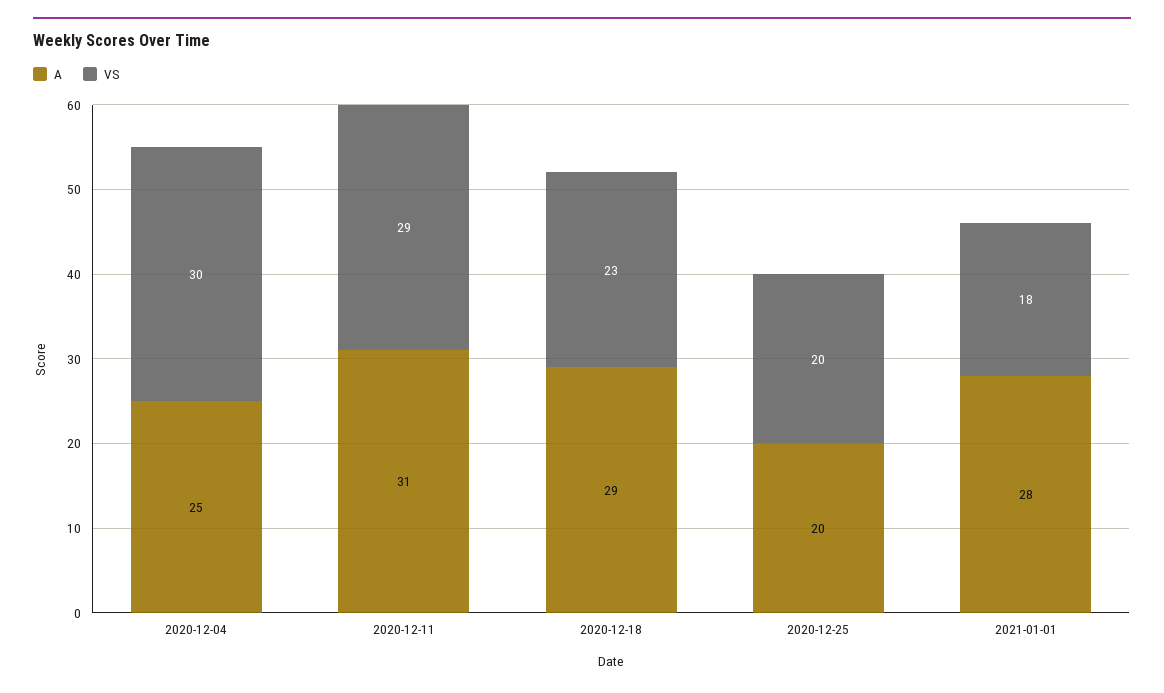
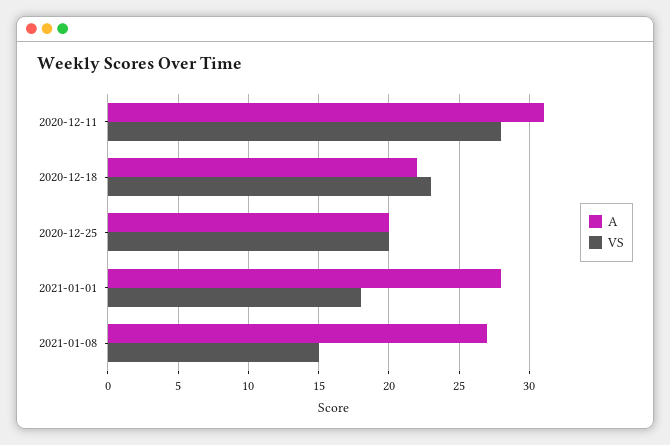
A, 2020-12-04: 25 -> none
VS, 2020-12-04: 30 -> none
VS, 2020-12-11: 29 -> 28
A, 2020-12-18: 29 -> 22
A, 2021-01-08: none -> 27
VS, 2021-01-08: none -> 15

